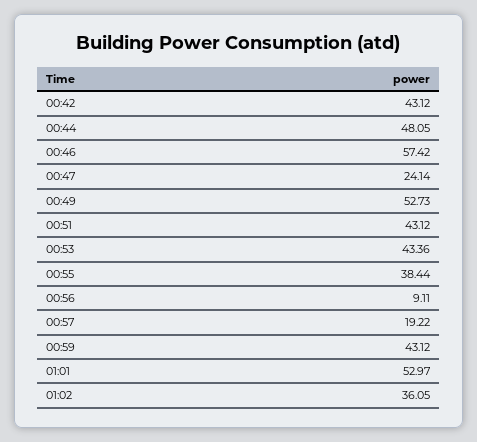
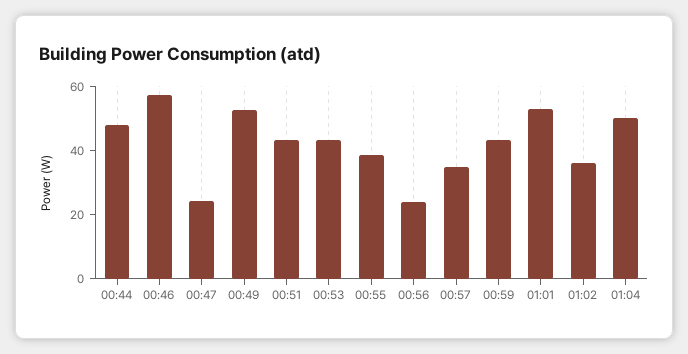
00:42: 43.12 -> none
00:56: 9.11 -> 25
00:57: 19.22 -> 35
01:04: none -> 50

